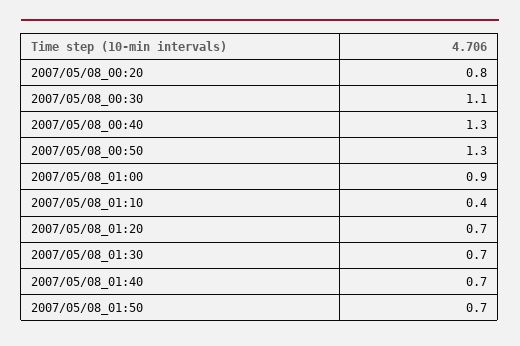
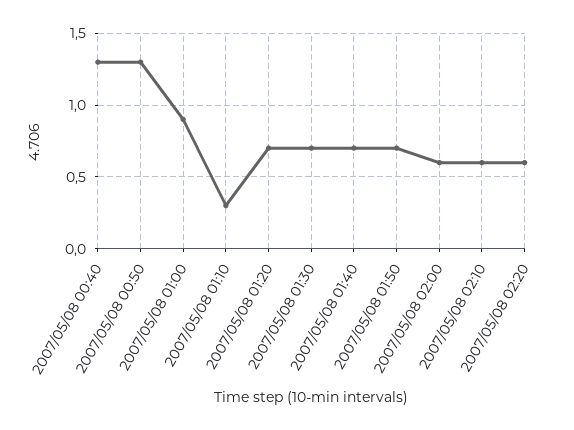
2007/05/08_00:20: 0.8 -> none
2007/05/08_00:30: 1.1 -> none
2007/05/08_01:10: 0.4 -> 0.3
2007/05/08 02:00: none -> 0.6
2007/05/08 02:10: none -> 0.6
2007/05/08 02:20: none -> 0.6

